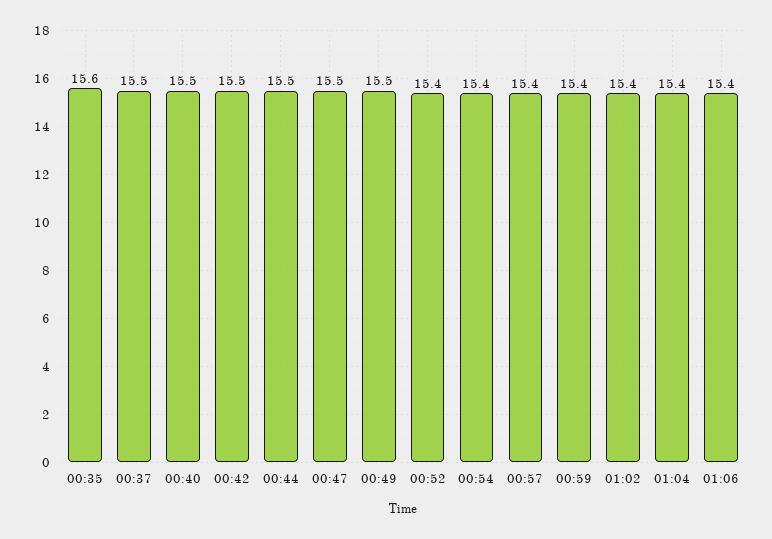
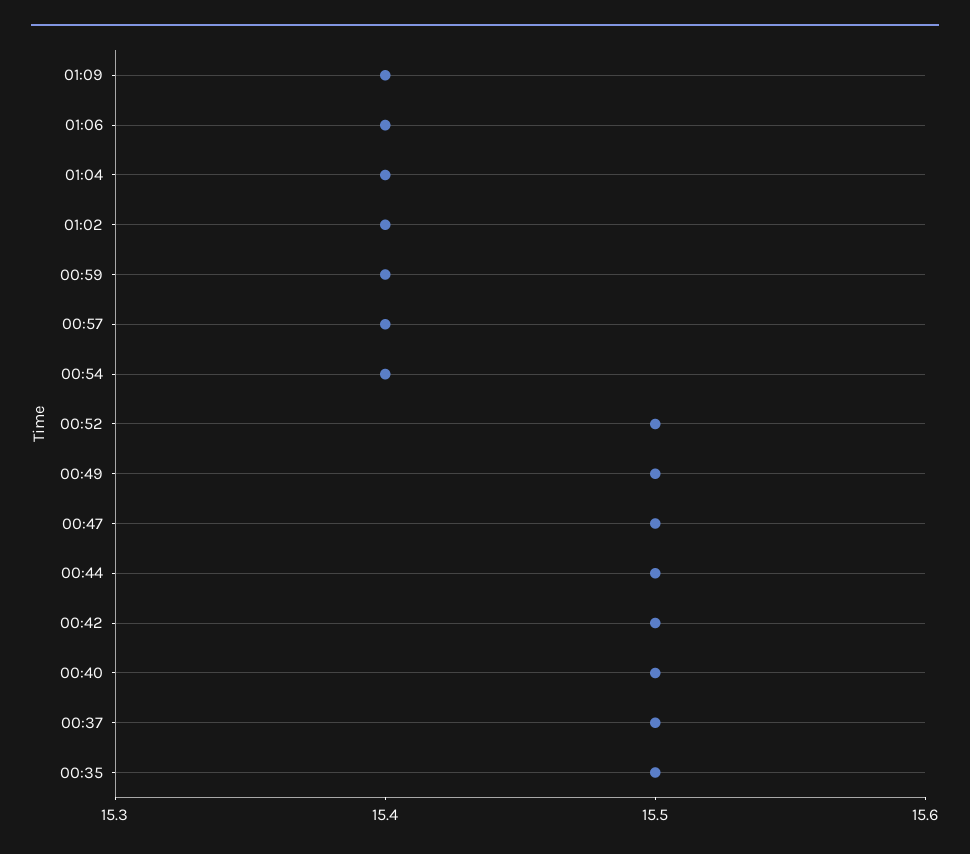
00:35: 15.6 -> 15.5
00:52: 15.4 -> 15.5
01:09: none -> 15.4

